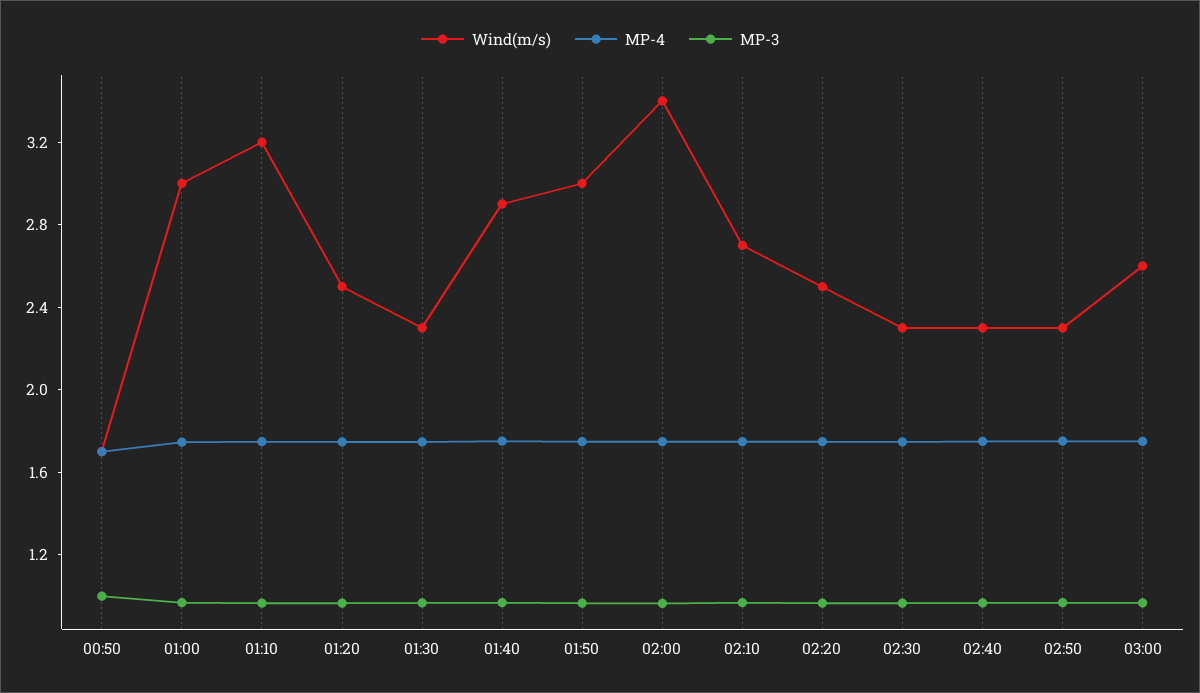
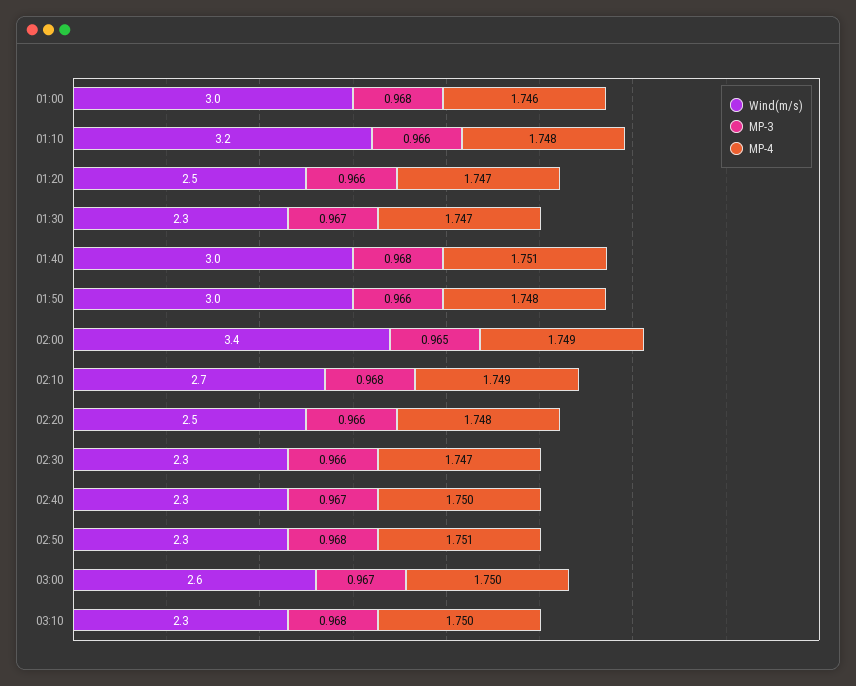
Wind(m/s), 00:50: 1.7 -> none
MP-4, 00:50: 1.7 -> none
MP-3, 00:50: 1 -> none
Wind(m/s), 01:40: 2.9 -> 3
Wind(m/s), 03:10: none -> 2.3
MP-3, 03:10: none -> 0.968
MP-4, 03:10: none -> 1.75

